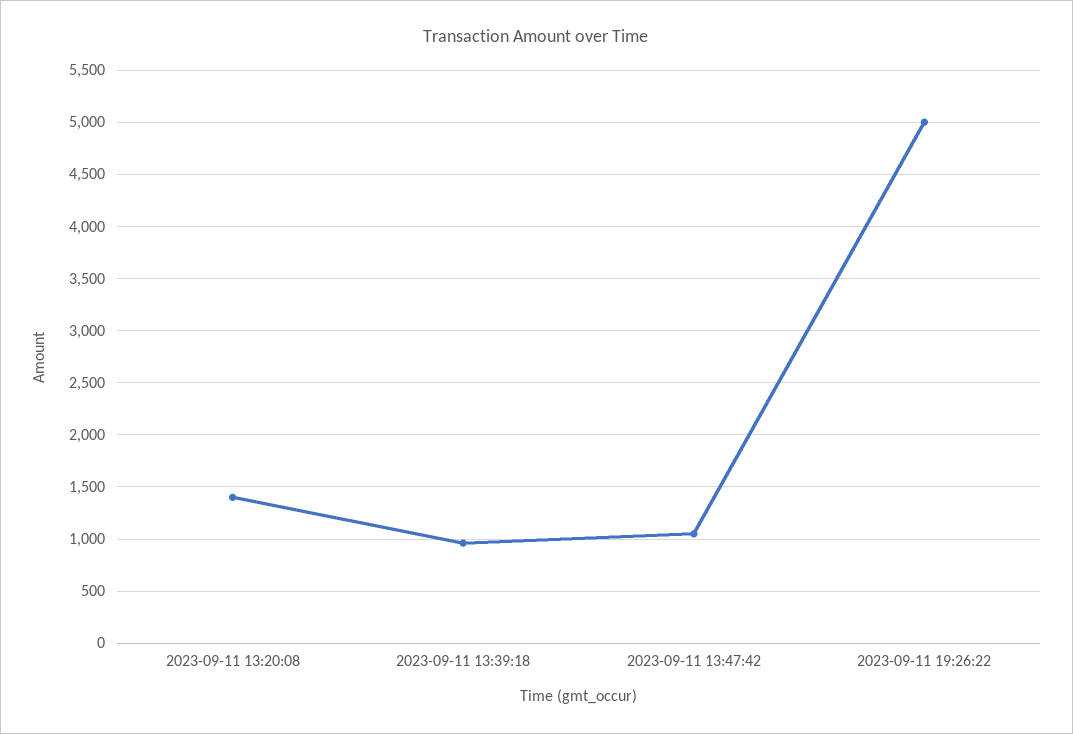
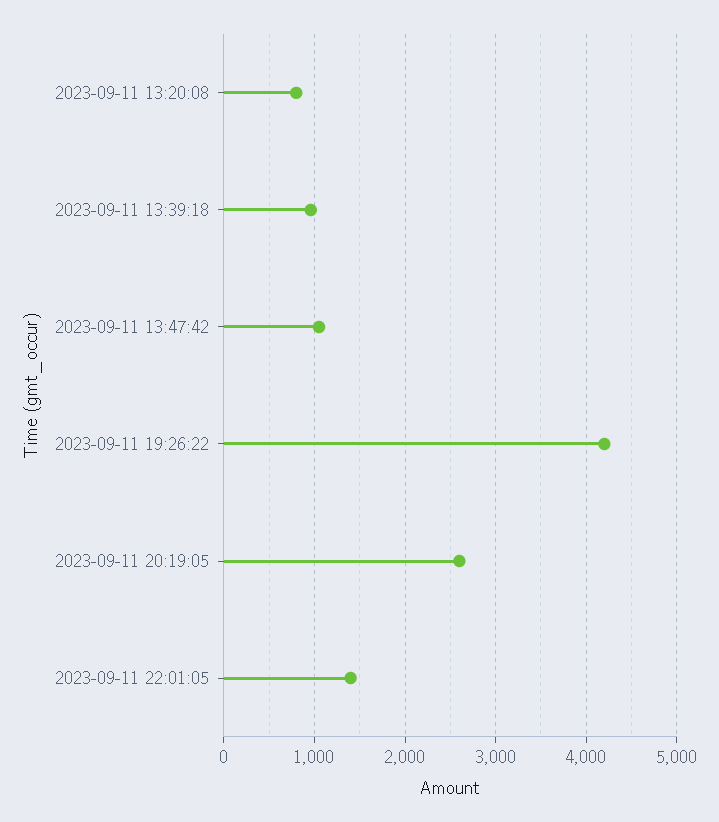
2023-09-11 13:20:08: 1400 -> 800
2023-09-11 19:26:22: 5000 -> 4200
2023-09-11 20:19:05: none -> 2600
2023-09-11 22:01:05: none -> 1400

